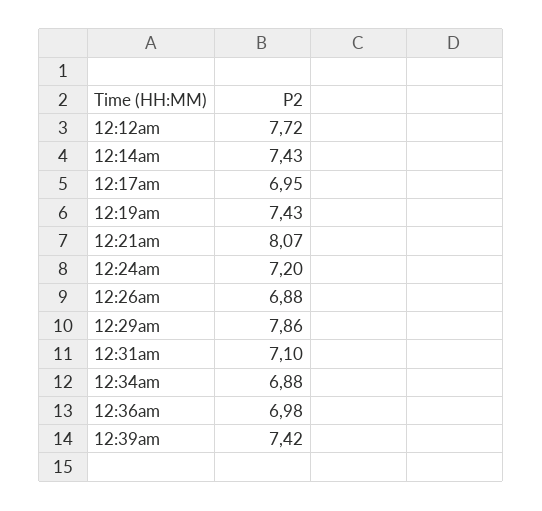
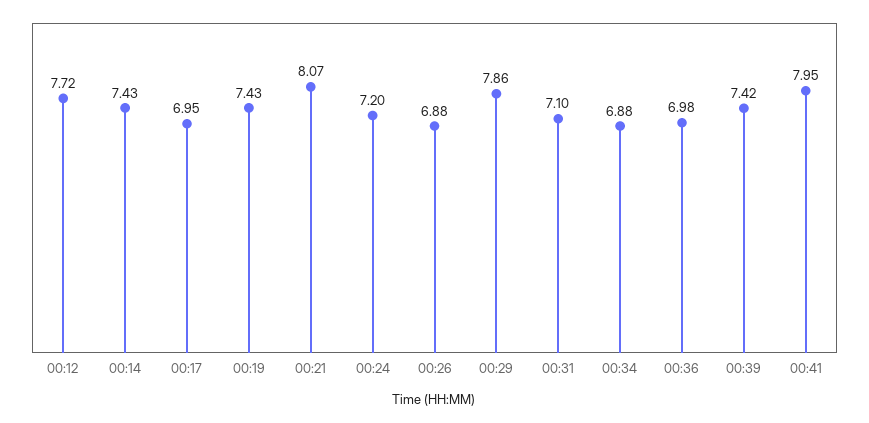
00:41: none -> 7.95

